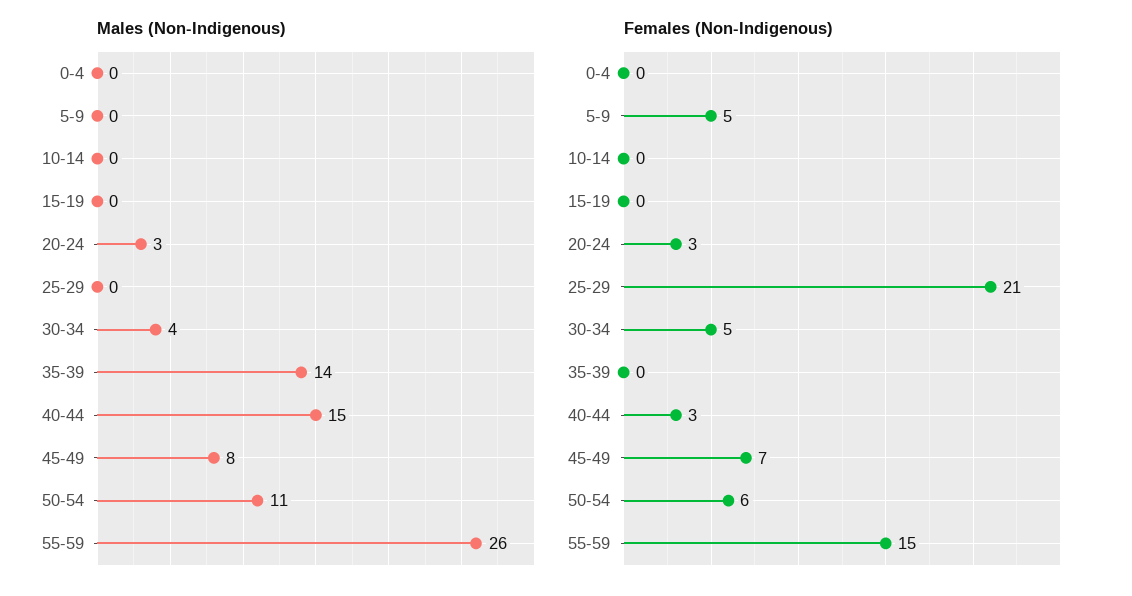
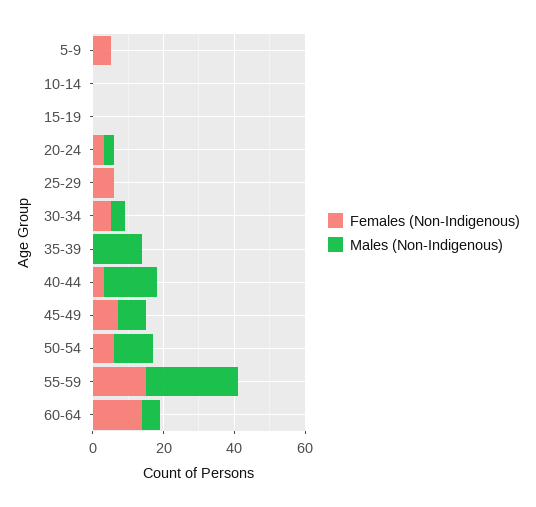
Males (Non-Indigenous), 0-4: 0 -> none
Females (Non-Indigenous), 0-4: 0 -> none
Females (Non-Indigenous), 25-29: 21 -> 5
Females (Non-Indigenous), 60-64: none -> 15
Males (Non-Indigenous), 60-64: none -> 5

